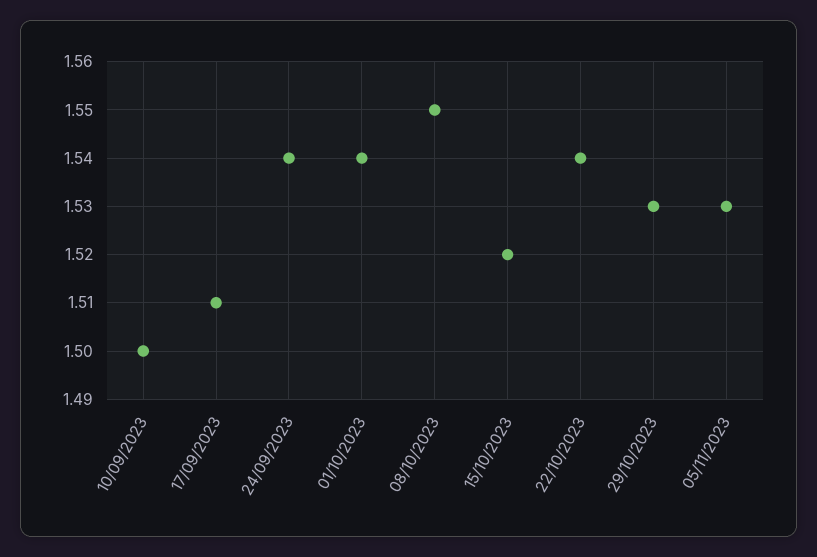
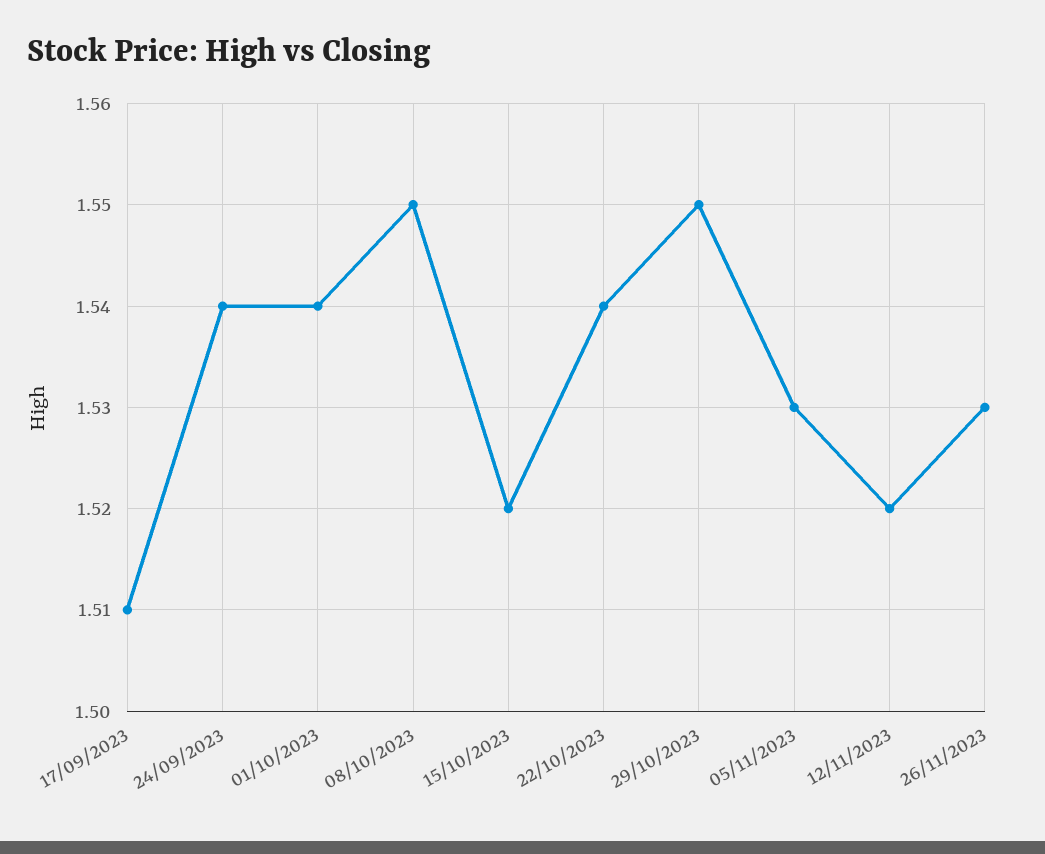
10/09/2023: 1.5 -> none
29/10/2023: 1.53 -> 1.55
12/11/2023: none -> 1.52
26/11/2023: none -> 1.53

